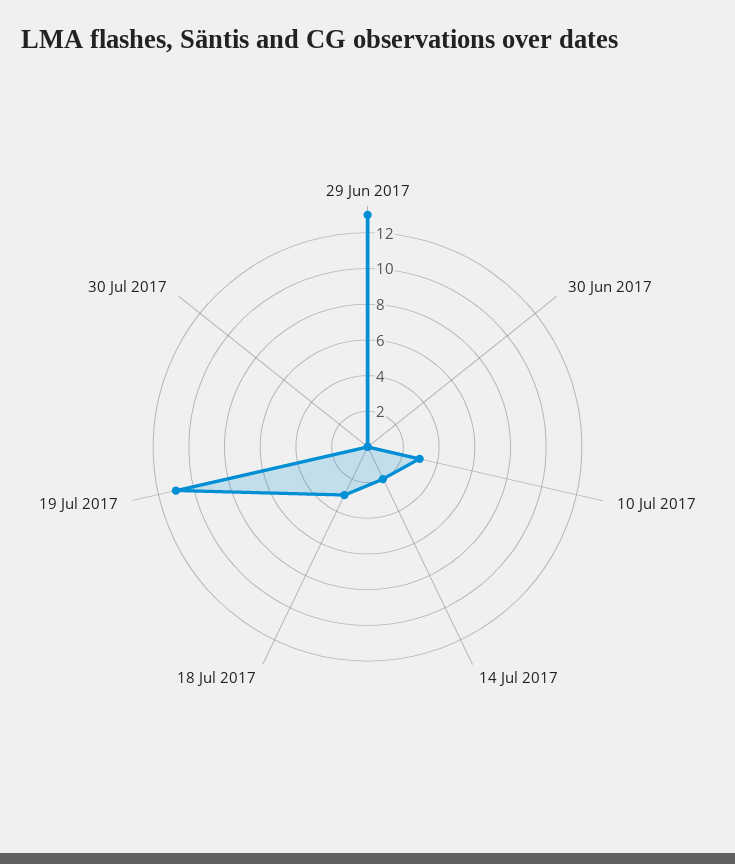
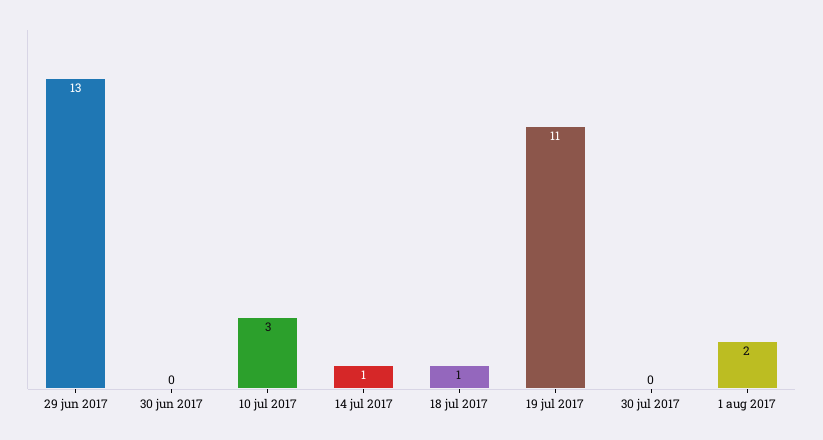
14 Jul 2017: 2 -> 1
18 Jul 2017: 3 -> 1
1 aug 2017: none -> 2

